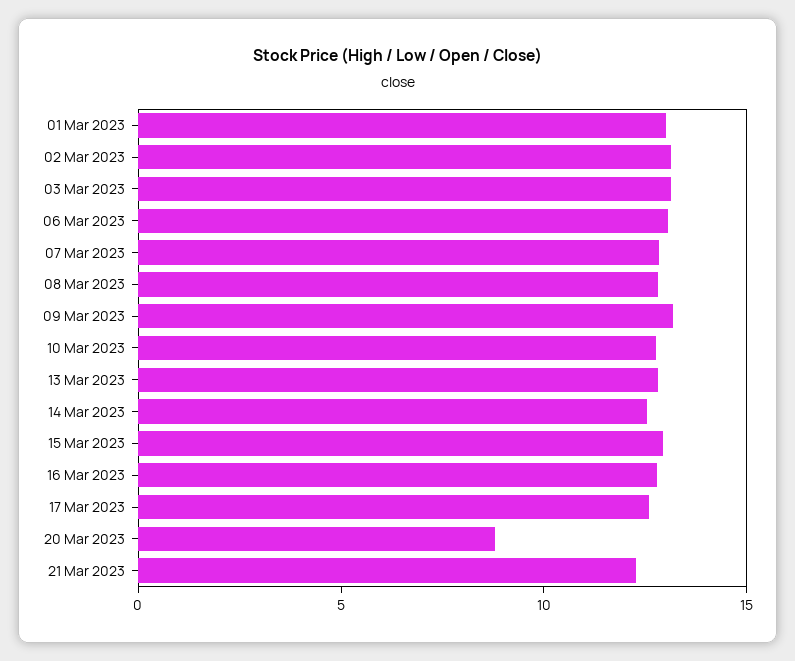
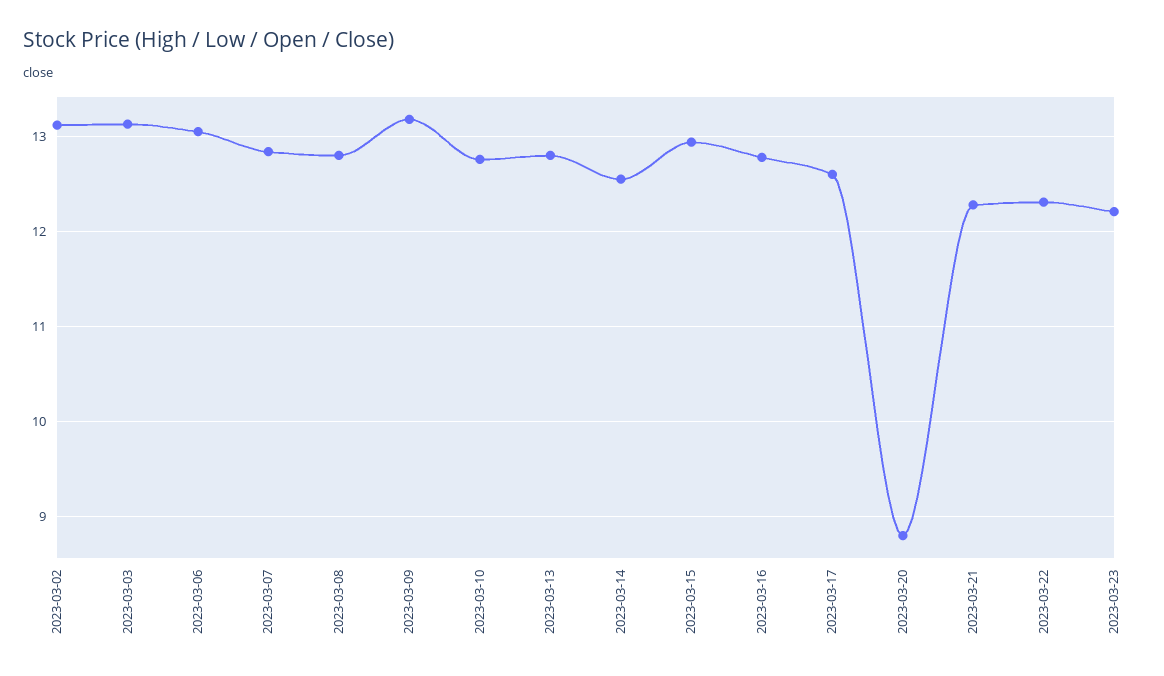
01 Mar 2023: 13 -> none
2023-03-22: none -> 12.3
2023-03-23: none -> 12.2

